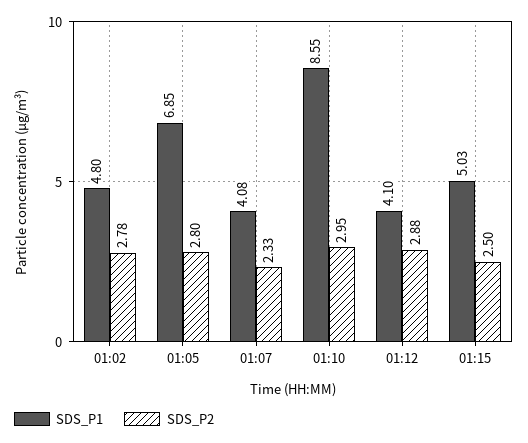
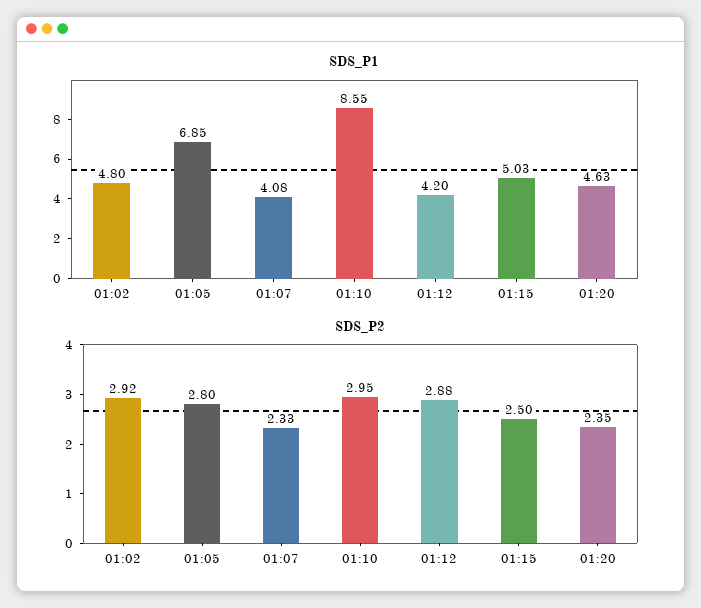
SDS_P2, 01:02: 2.78 -> 2.92
SDS_P1, 01:12: 4.1 -> 4.2
SDS_P1, 01:20: none -> 4.63
SDS_P2, 01:20: none -> 2.35

